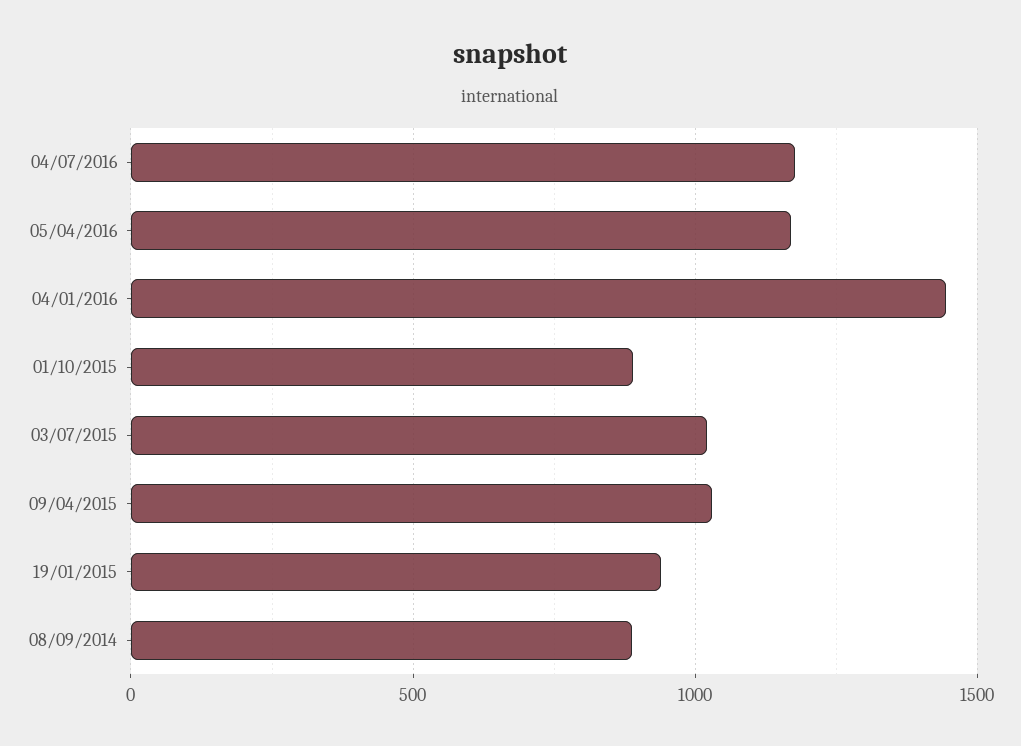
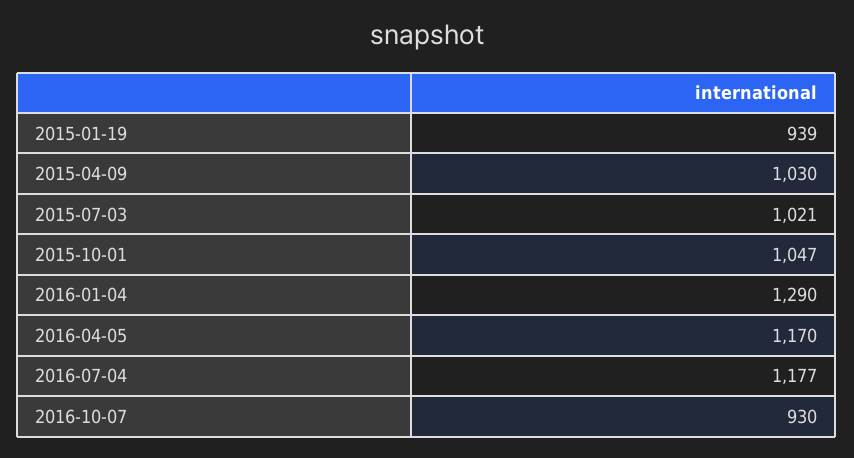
04/01/2016: 1450 -> 1290
01/10/2015: 900 -> 1047
08/09/2014: 900 -> none
2016-10-07: none -> 930

